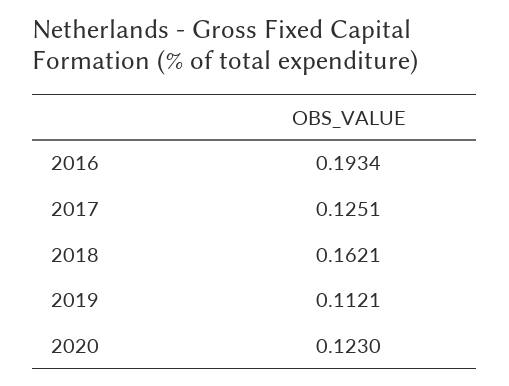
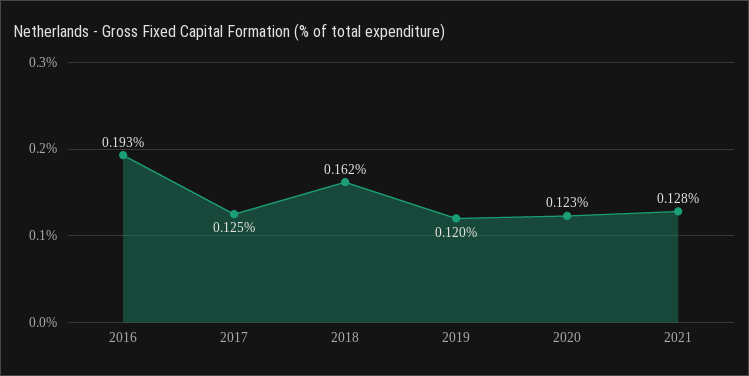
2019: 0.1121 -> 0.12
2021: none -> 0.128

